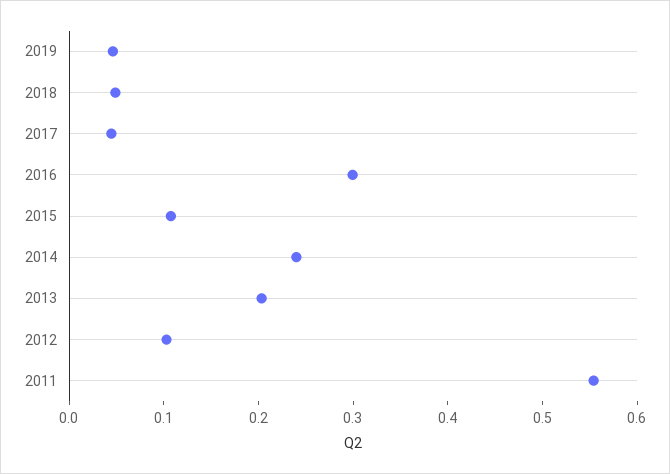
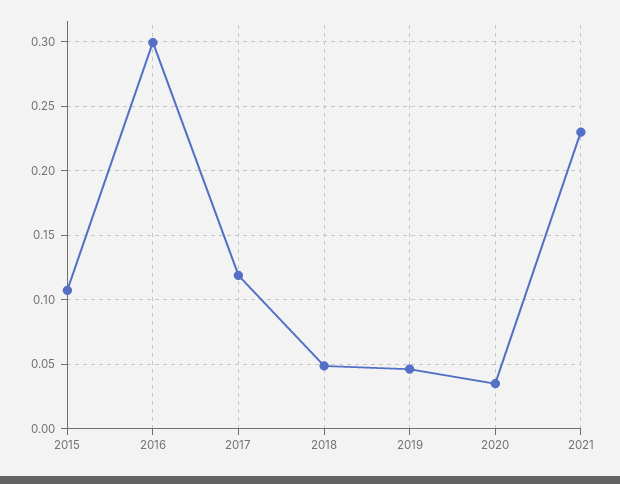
2017: 0.04 -> 0.12
2014: 0.24 -> none
2013: 0.2 -> none
2012: 0.1 -> none
2011: 0.56 -> none
2020: none -> 0.035
2021: none -> 0.23

